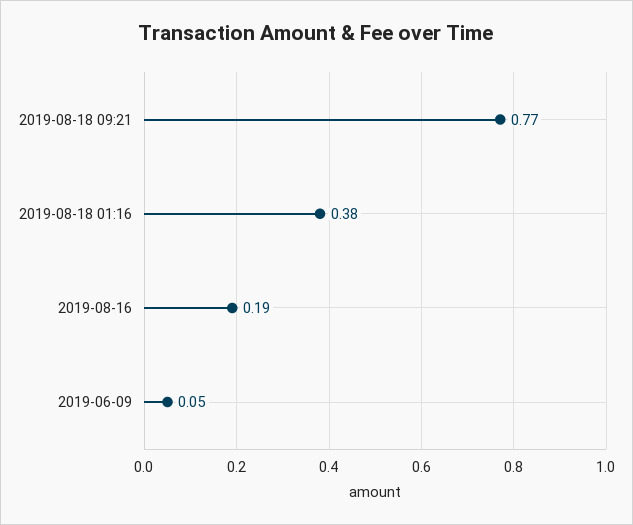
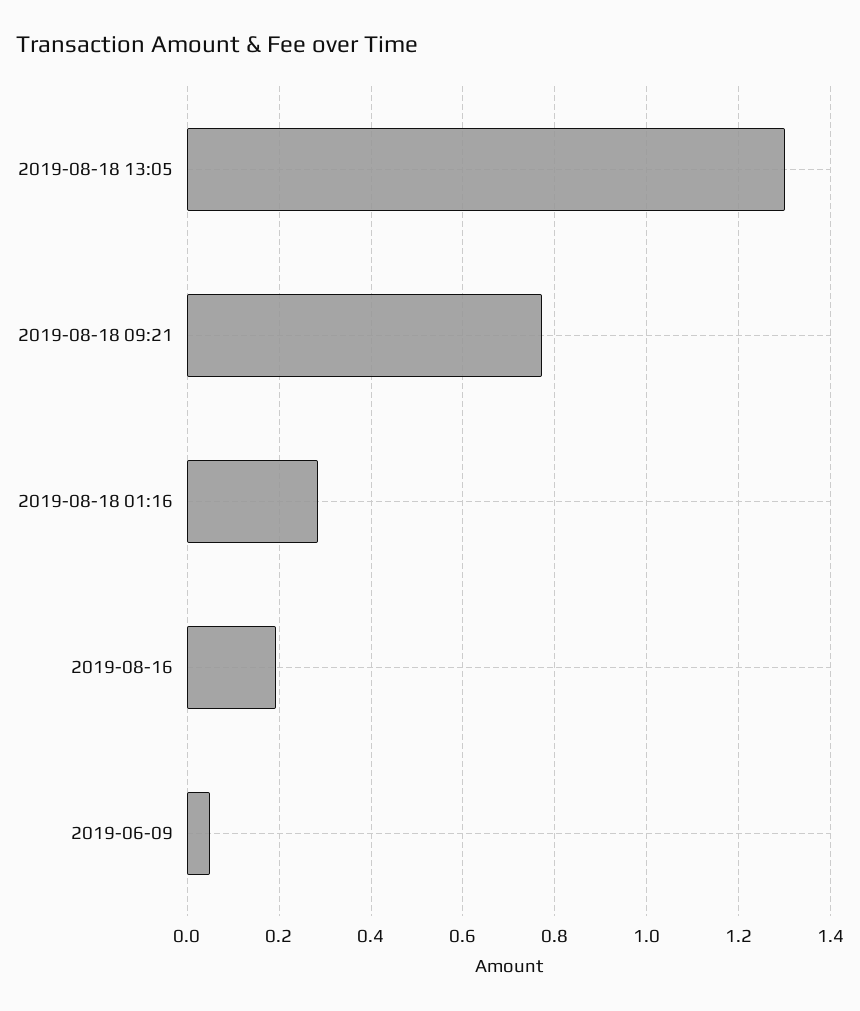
2019-08-18 01:16: 0.38 -> 0.28
2019-08-18 13:05: none -> 1.3

